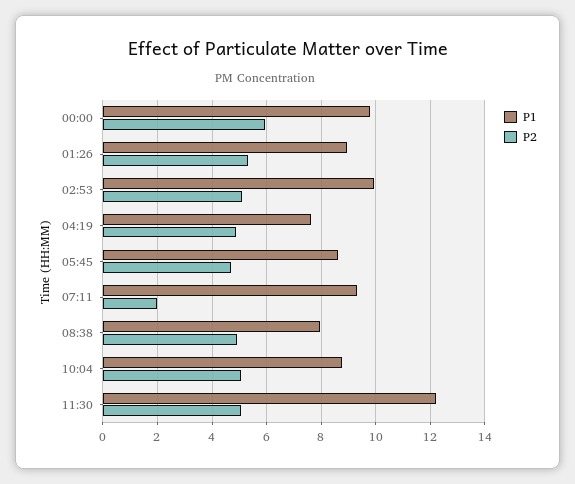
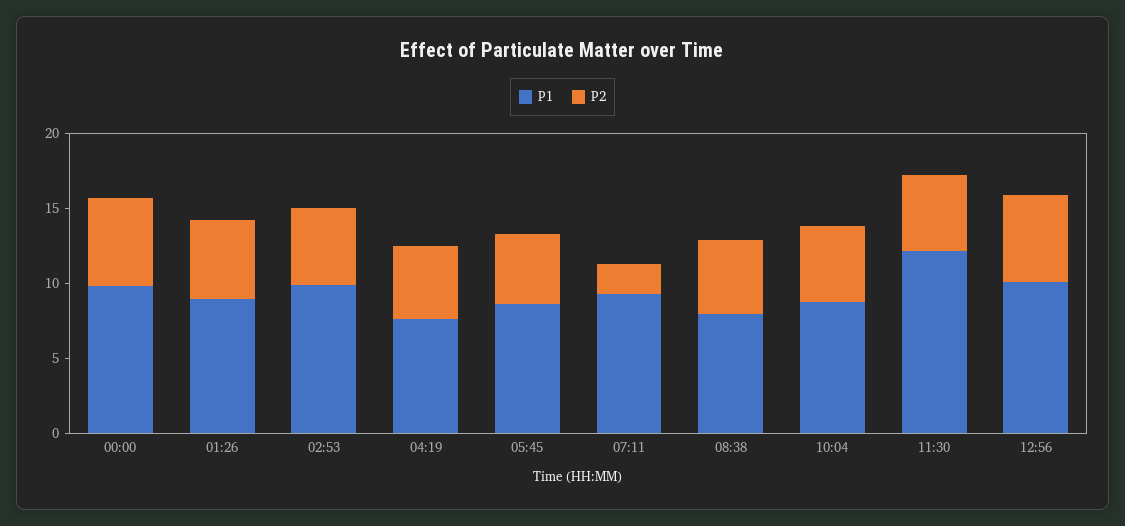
P1, 12:56: none -> 10
P2, 12:56: none -> 6

